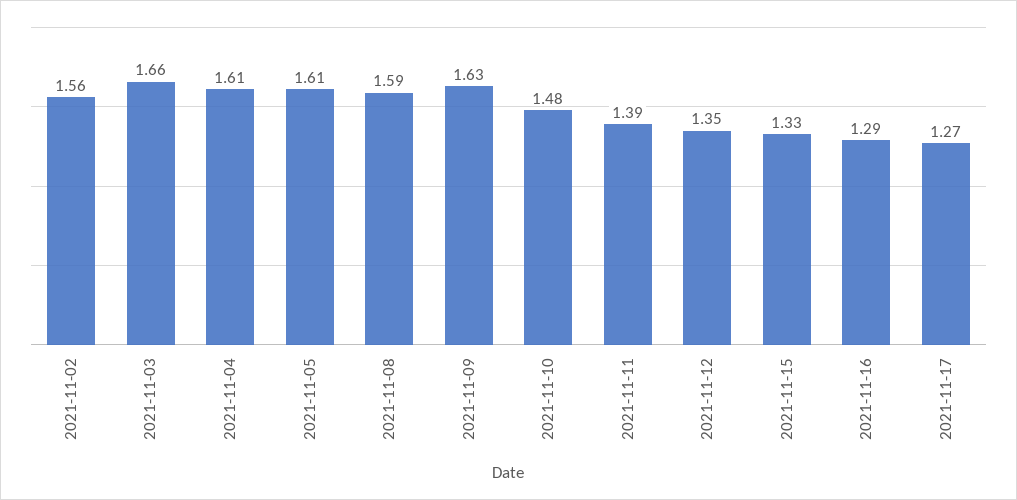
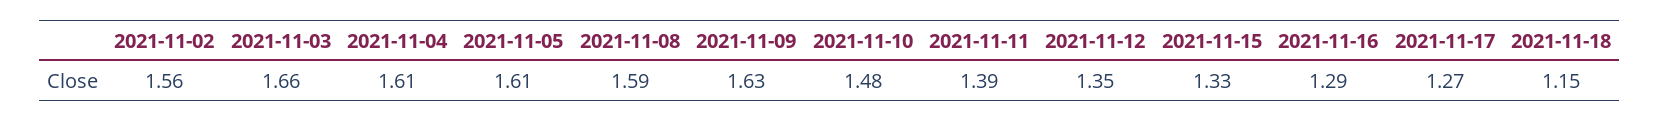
2021-11-18: none -> 1.15

